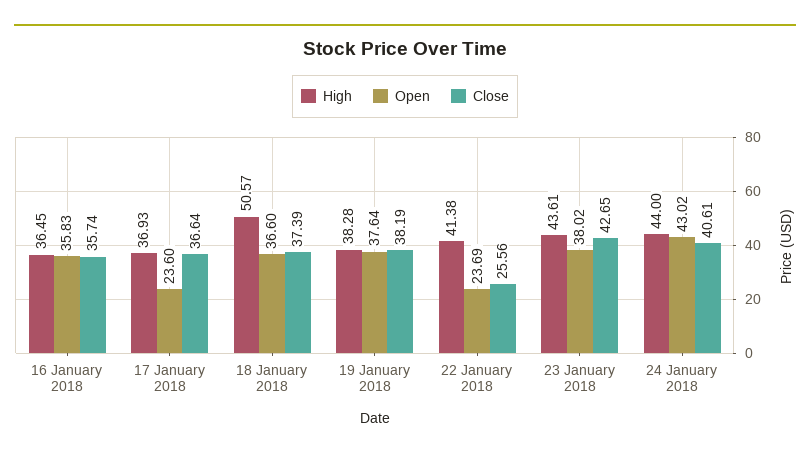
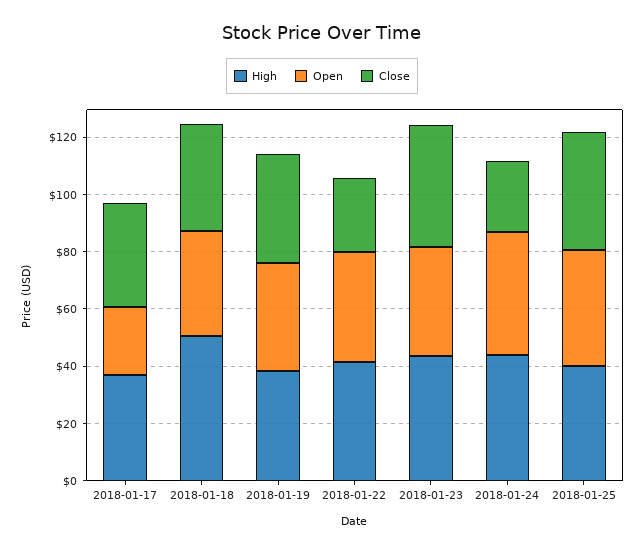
High, 16 January 2018: 36.45 -> none
Open, 16 January 2018: 35.83 -> none
Close, 16 January 2018: 35.74 -> none
Open, 22 January 2018: 23.69 -> 40
Close, 24 January 2018: 40.61 -> 25
High, 2018-01-25: none -> 40
Open, 2018-01-25: none -> 40
Close, 2018-01-25: none -> 40

